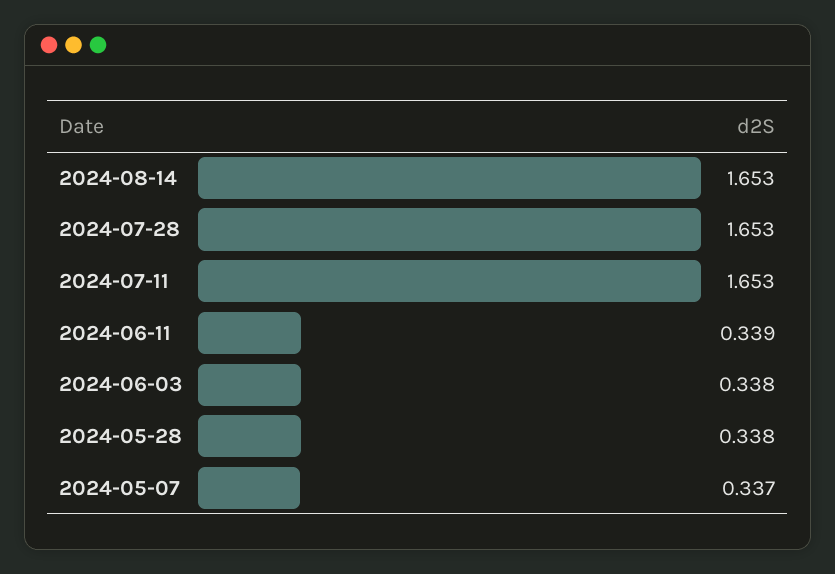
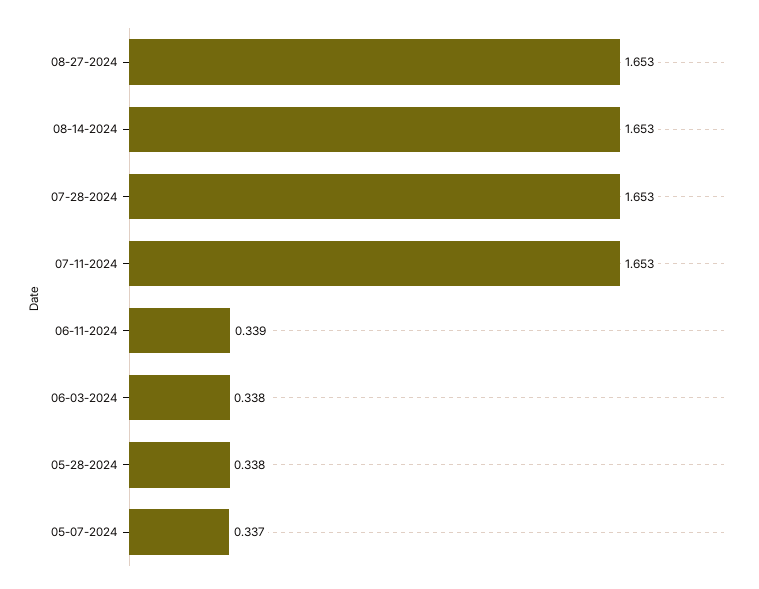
08-27-2024: none -> 1.653

